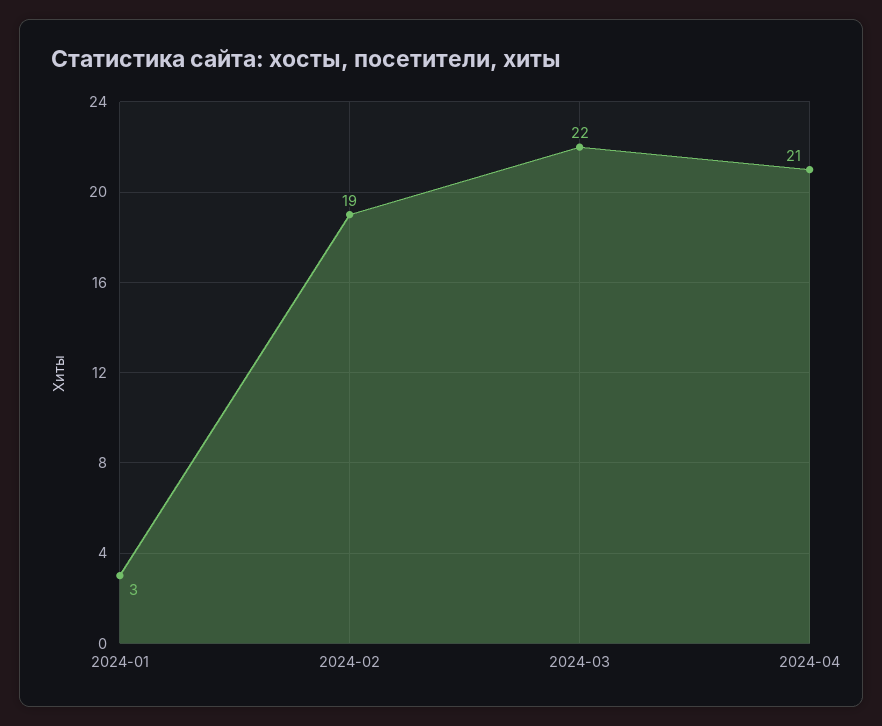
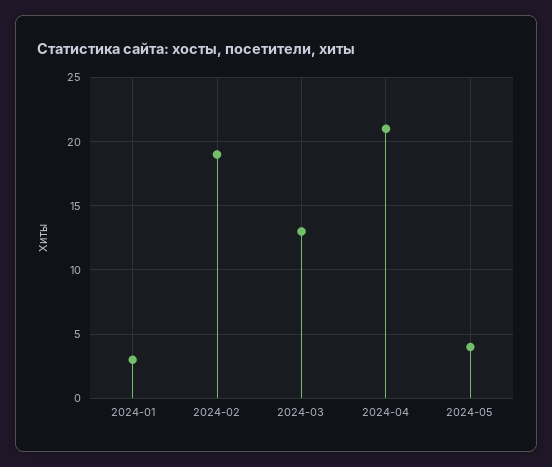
2024-03: 22 -> 13
2024-05: none -> 4

